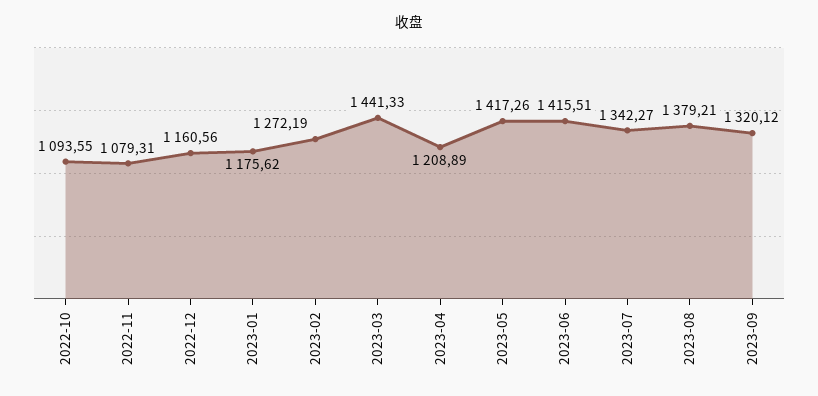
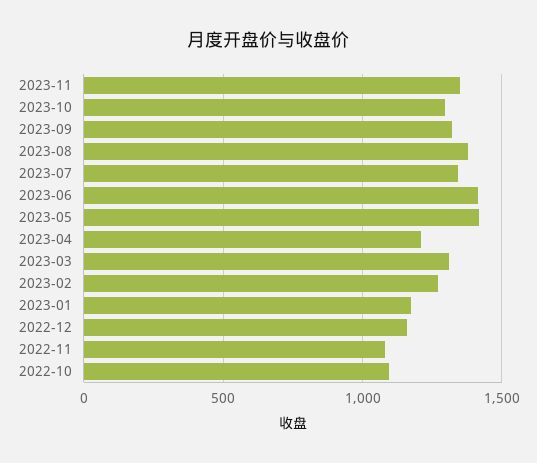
2023-03: 1441.33 -> 1300
2023-11: none -> 1350
2023-10: none -> 1300

